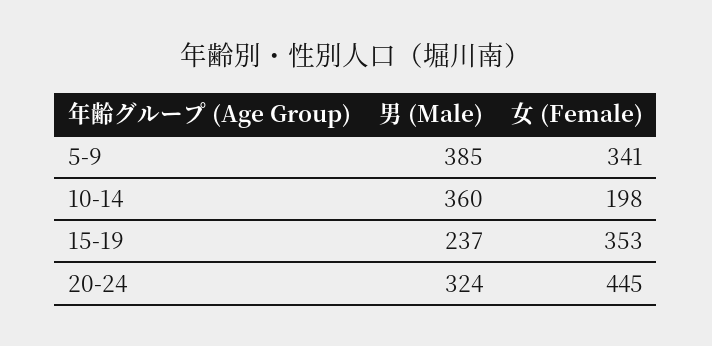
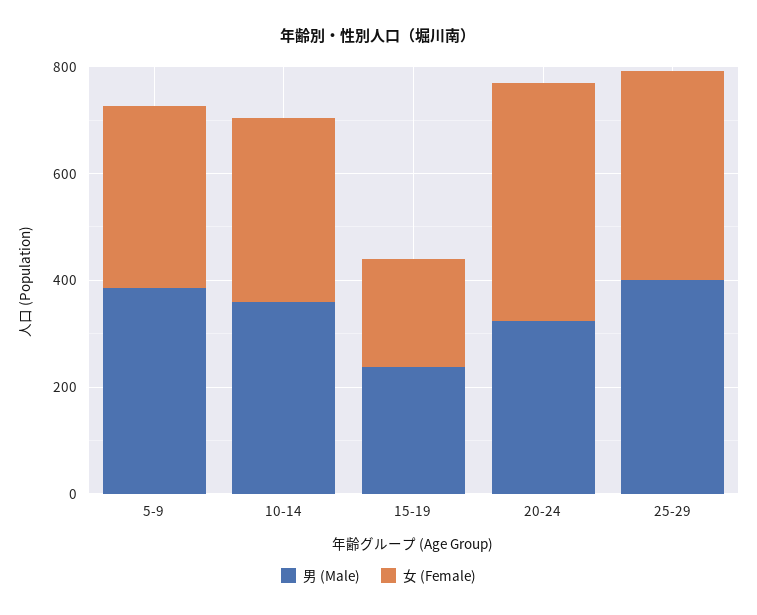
女 (Female), 10-14: 198 -> 350
女 (Female), 15-19: 353 -> 200
男 (Male), 25-29: none -> 400
女 (Female), 25-29: none -> 400

